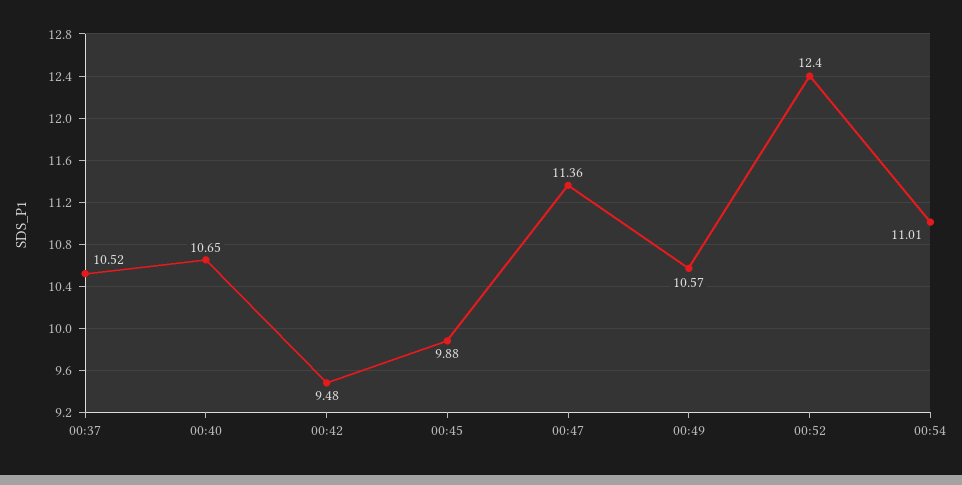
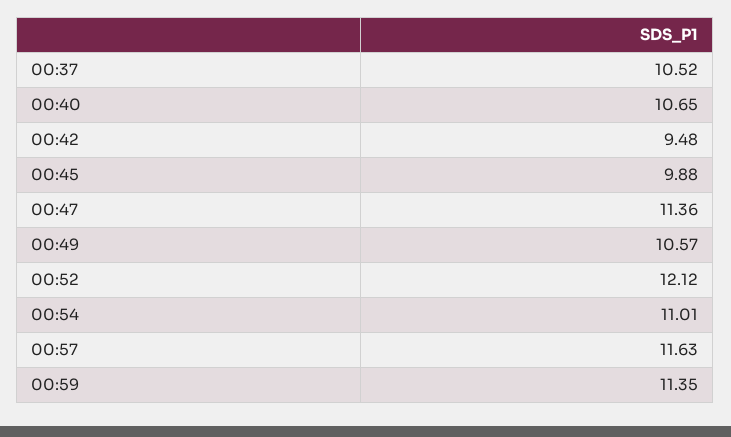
00:52: 12.4 -> 12.12
00:57: none -> 11.63
00:59: none -> 11.35

